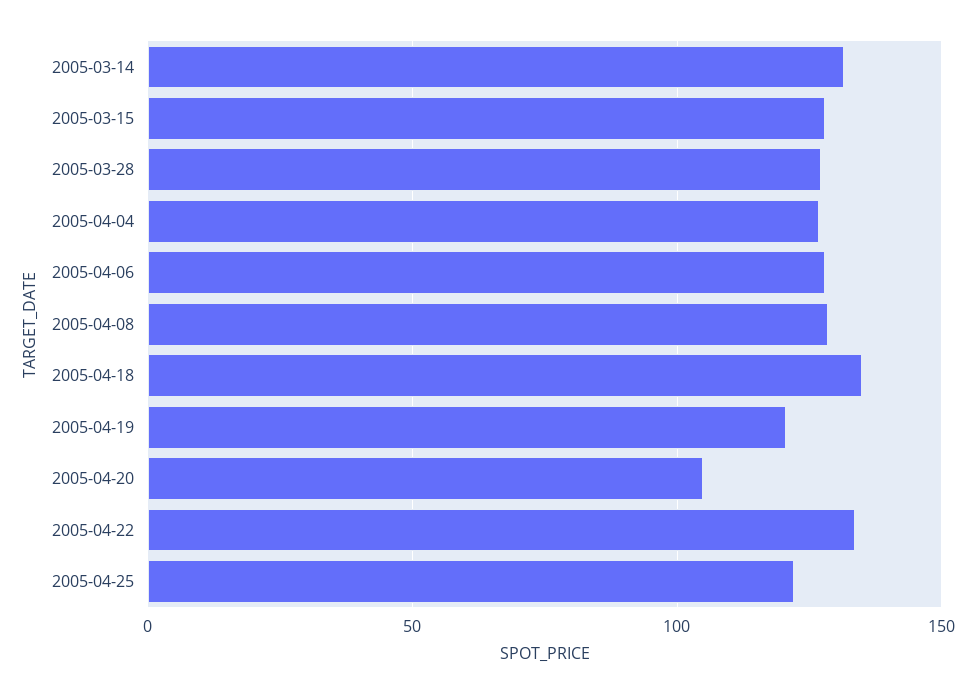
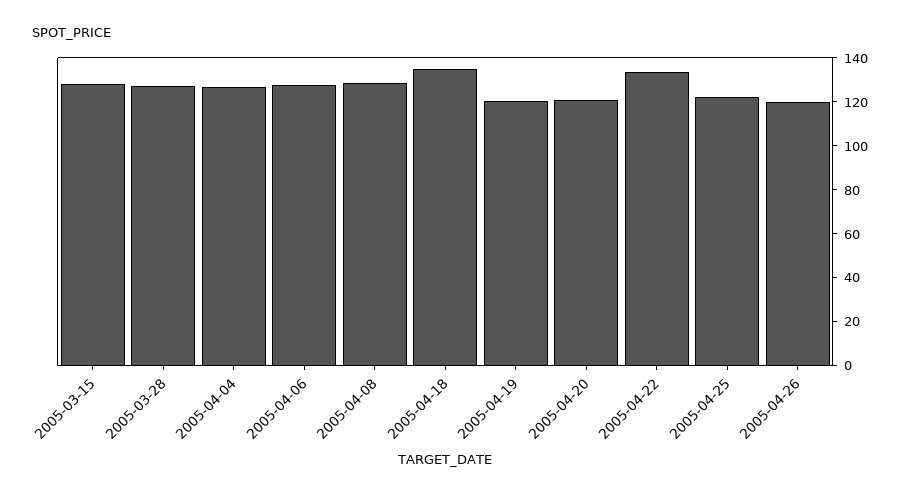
2005-03-14: 130 -> none
2005-04-20: 105 -> 120
2005-04-26: none -> 120

